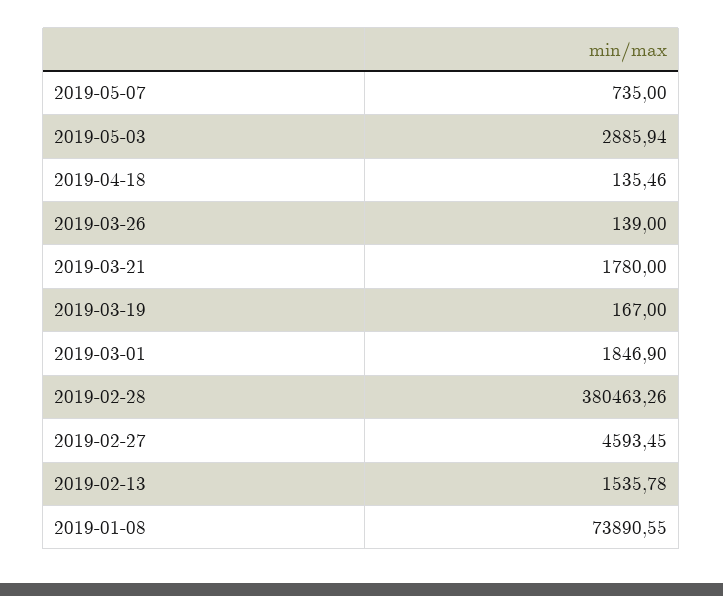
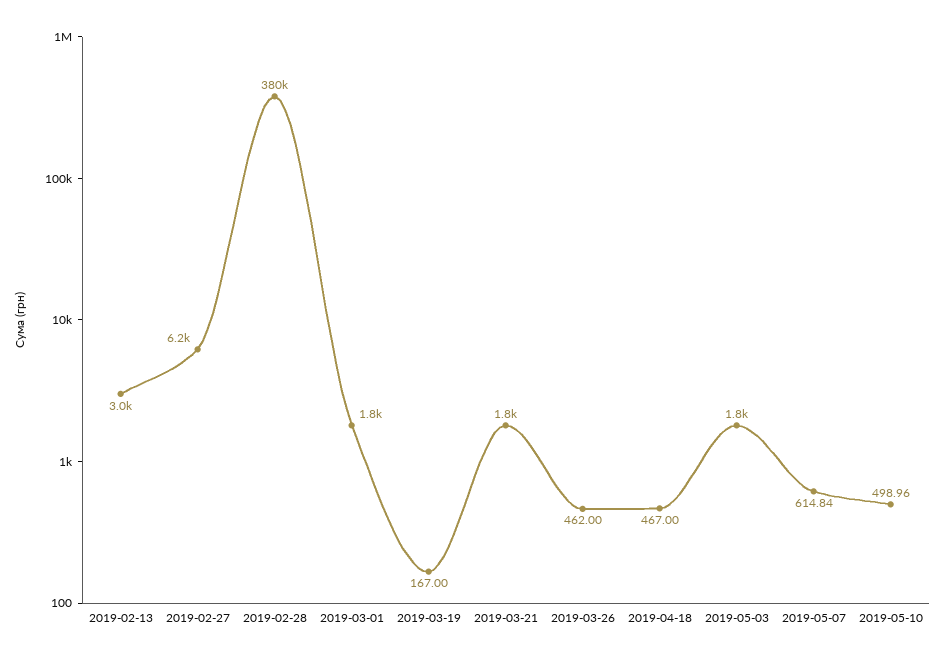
2019-05-07: 735 -> 614.84
2019-05-03: 2885.94 -> 1800
2019-04-18: 135.46 -> 467
2019-03-26: 139 -> 462
2019-02-27: 4593.45 -> 6200
2019-02-13: 1535.78 -> 3000
2019-01-08: 73890.55 -> none
2019-05-10: none -> 498.96

